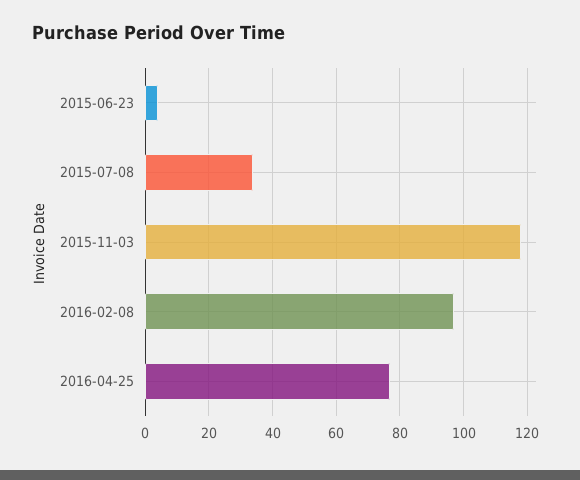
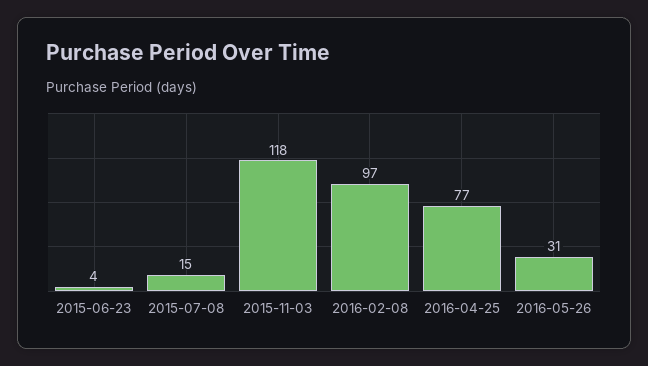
2015-07-08: 35 -> 15
2016-05-26: none -> 31

